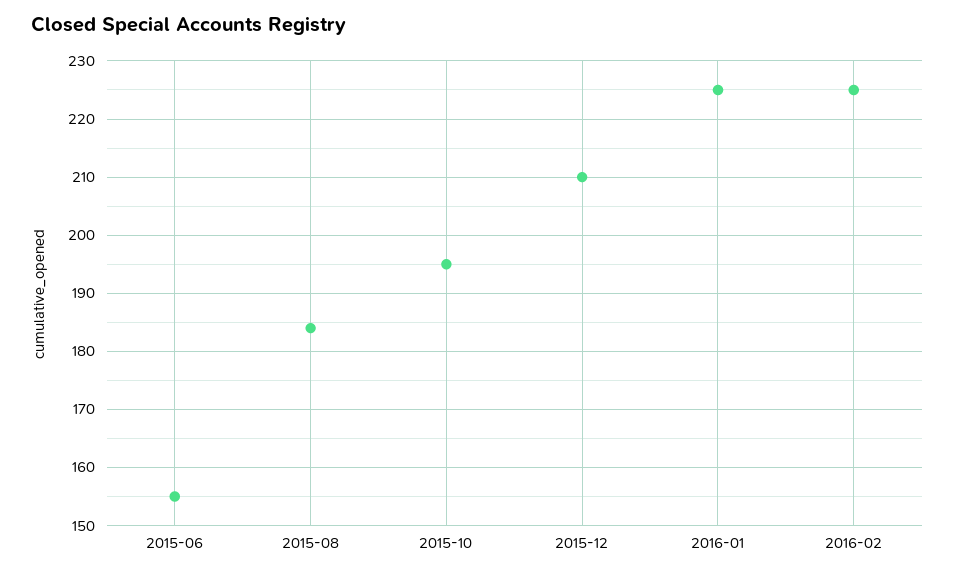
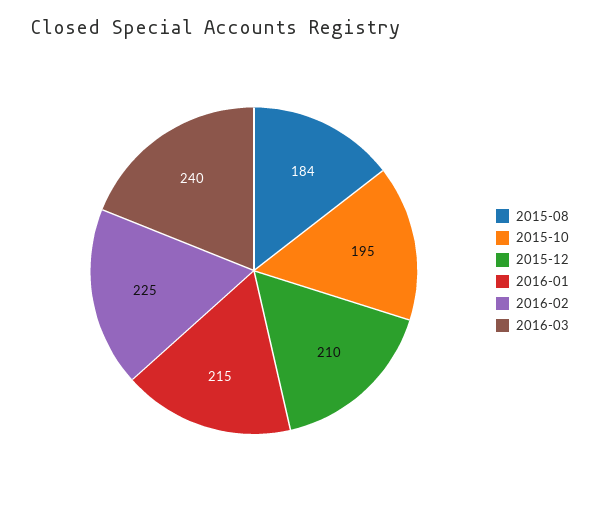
2015-06: 155 -> none
2016-01: 225 -> 215
2016-03: none -> 240

